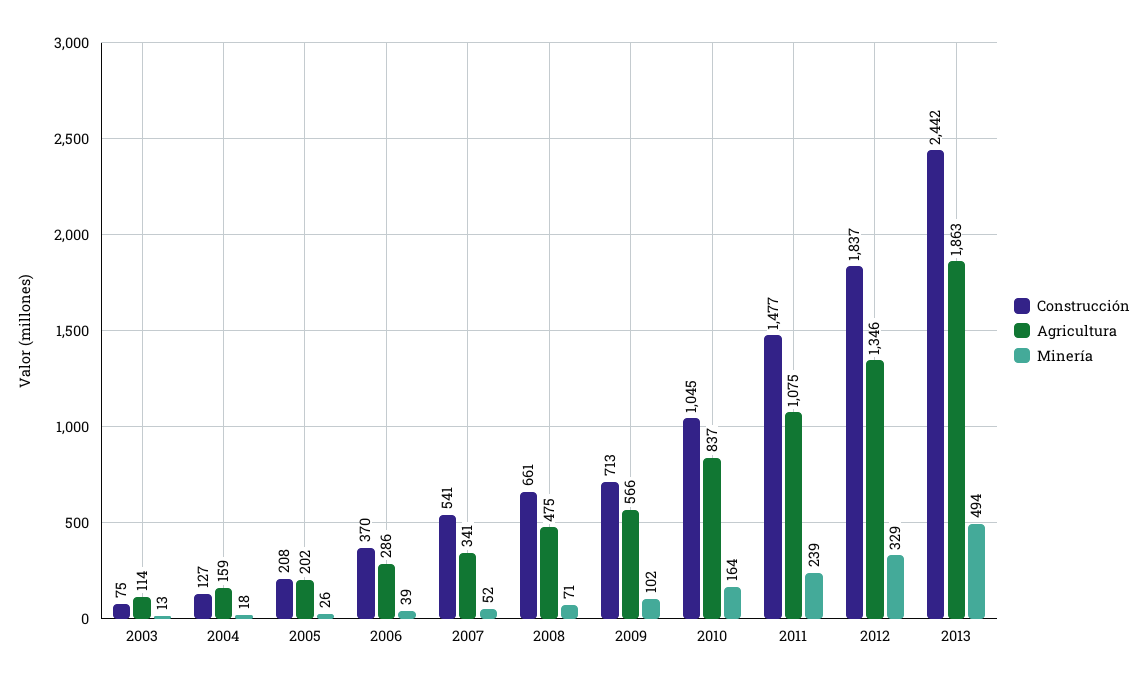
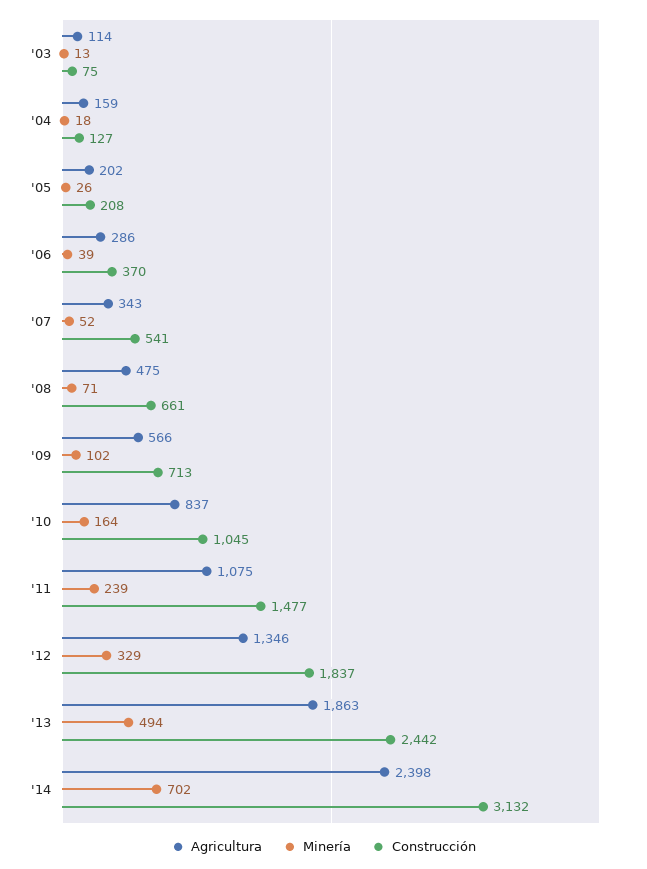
Agricultura, 2007: 341 -> 343
Agricultura, '14: none -> 2398
Minería, '14: none -> 702
Construcción, '14: none -> 3132

